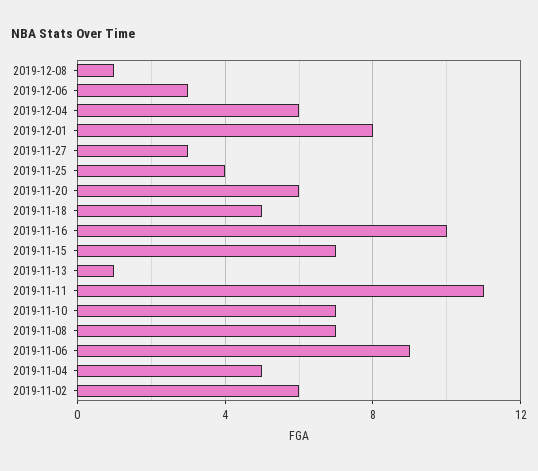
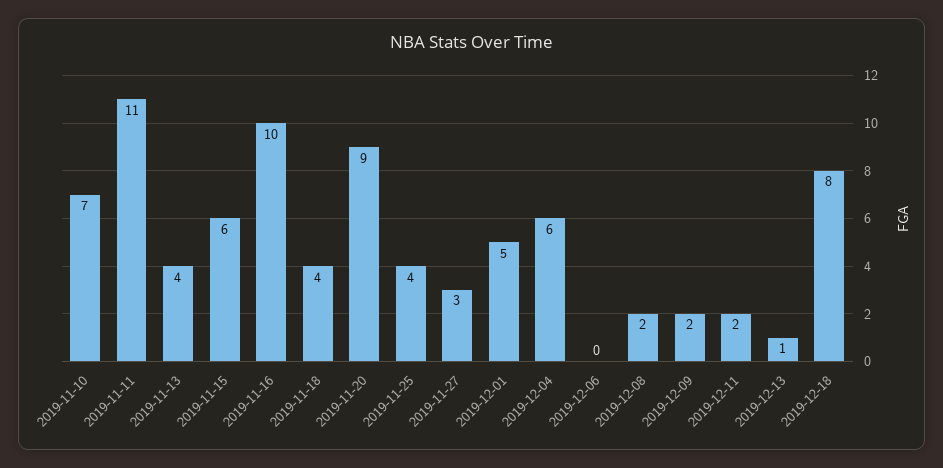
2019-12-08: 1 -> 2
2019-12-06: 3 -> 0
2019-12-01: 8 -> 5
2019-11-20: 6 -> 9
2019-11-18: 5 -> 4
2019-11-15: 7 -> 6
2019-11-13: 1 -> 4
2019-11-08: 7 -> none
2019-11-06: 9 -> none
2019-11-04: 5 -> none
2019-11-02: 6 -> none
2019-12-09: none -> 2
2019-12-11: none -> 2
2019-12-13: none -> 1
2019-12-18: none -> 8

